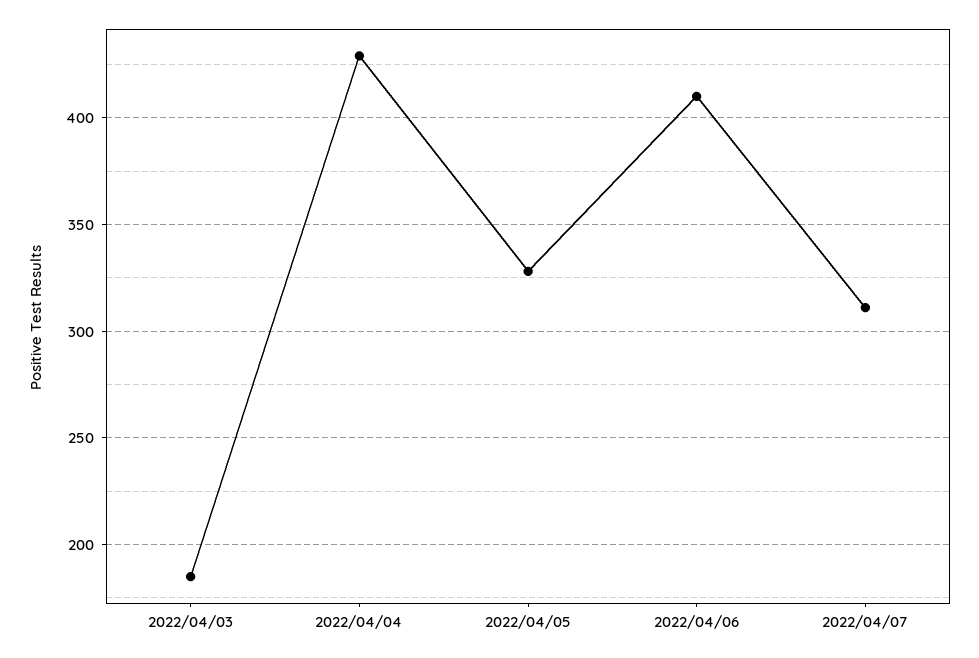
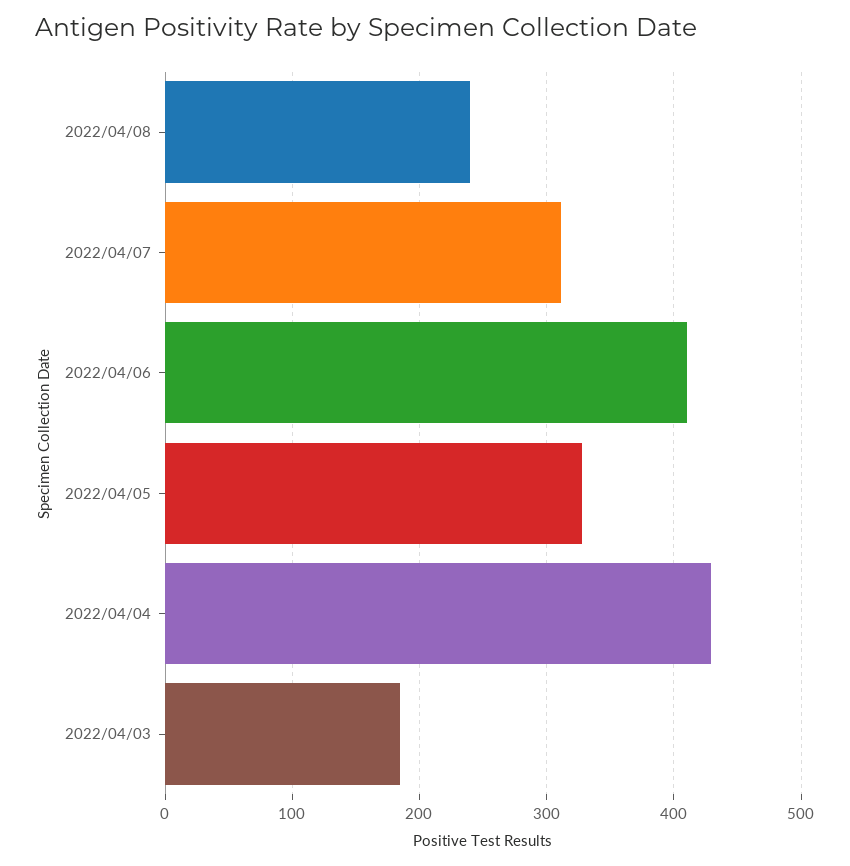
2022/04/08: none -> 240

